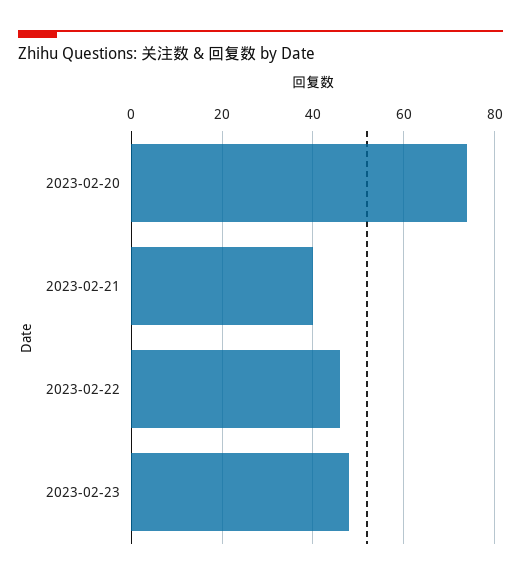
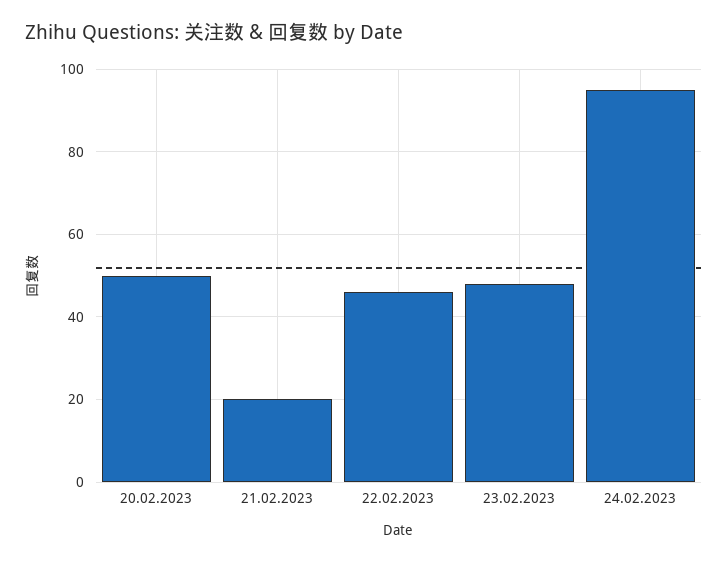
2023-02-20: 75 -> 50
2023-02-21: 40 -> 20
24.02.2023: none -> 95

